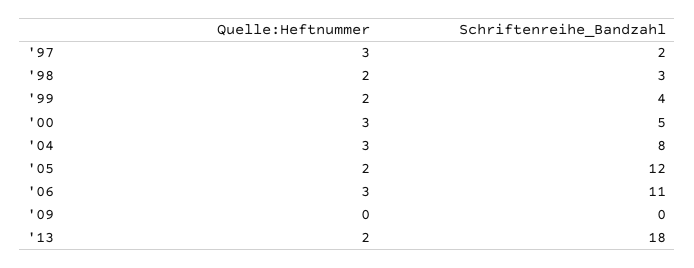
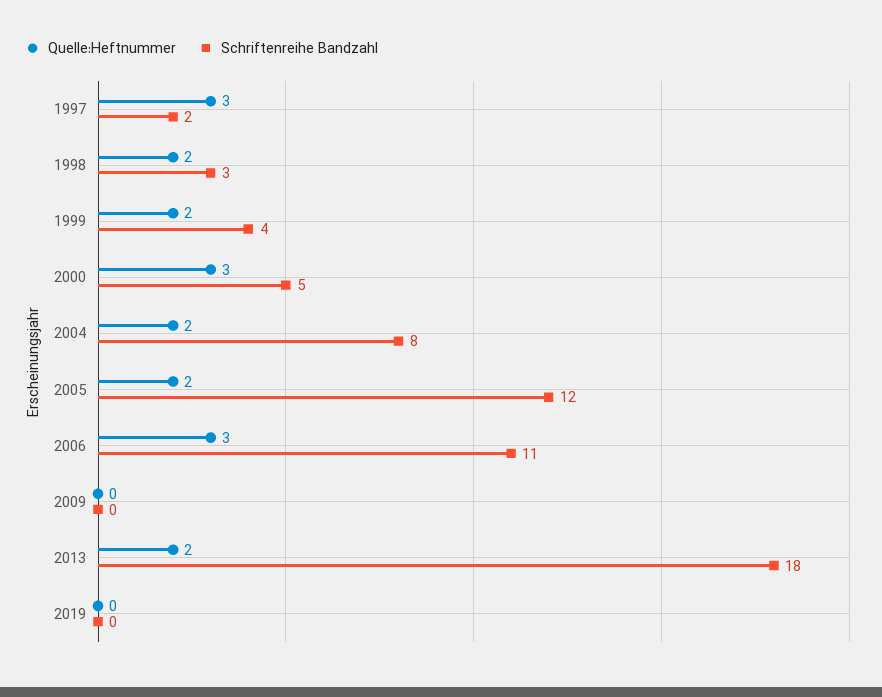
Quelle:Heftnummer, '04: 3 -> 2
Quelle:Heftnummer, 2019: none -> 0
Schriftenreihe_Bandzahl, 2019: none -> 0

